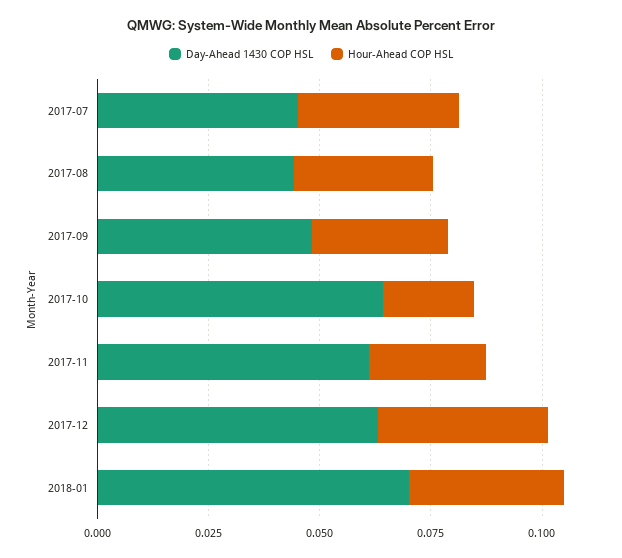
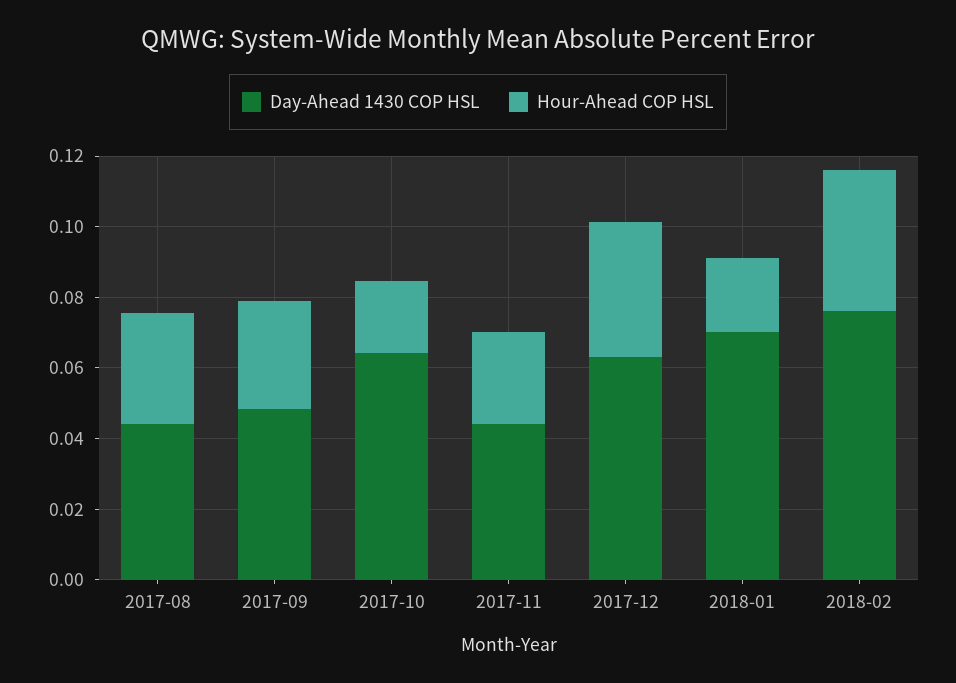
Day-Ahead 1430 COP HSL, 2017-07: 0.045 -> none
Hour-Ahead COP HSL, 2017-07: 0.035 -> none
Day-Ahead 1430 COP HSL, 2017-11: 0.06 -> 0.045
Hour-Ahead COP HSL, 2018-01: 0.035 -> 0.02
Day-Ahead 1430 COP HSL, 2018-02: none -> 0.075
Hour-Ahead COP HSL, 2018-02: none -> 0.04

